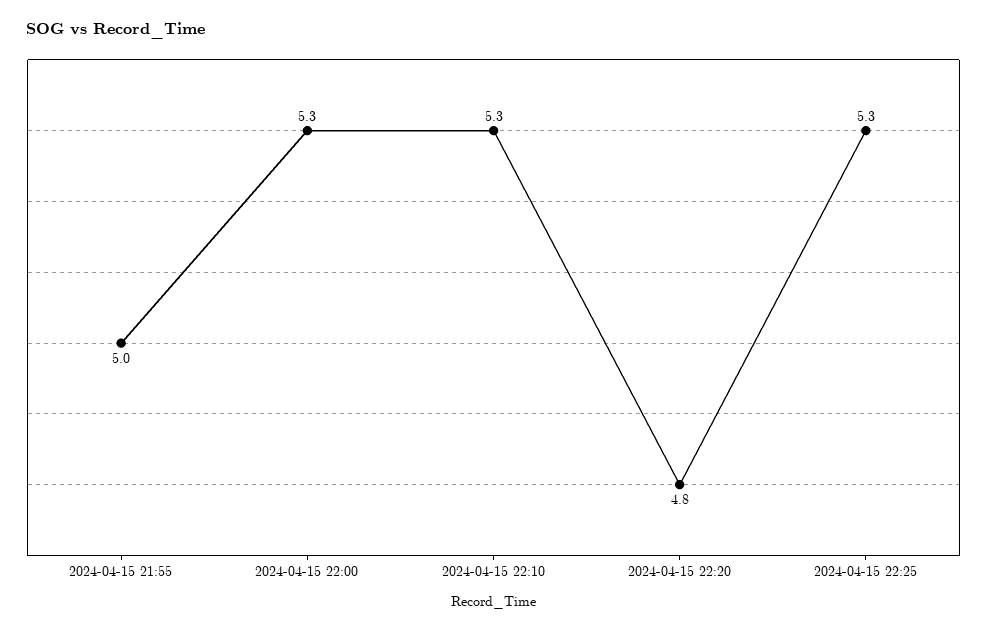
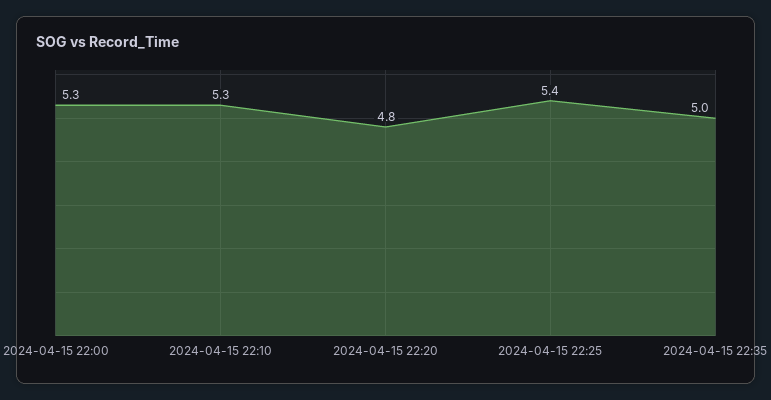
2024-04-15 21:55: 5 -> none
2024-04-15 22:25: 5.3 -> 5.4
2024-04-15 22:35: none -> 5

